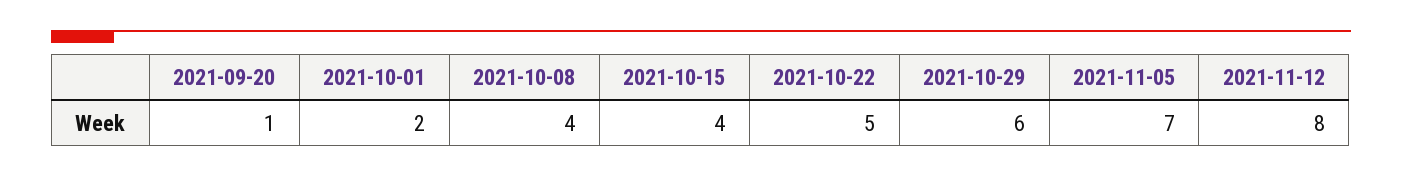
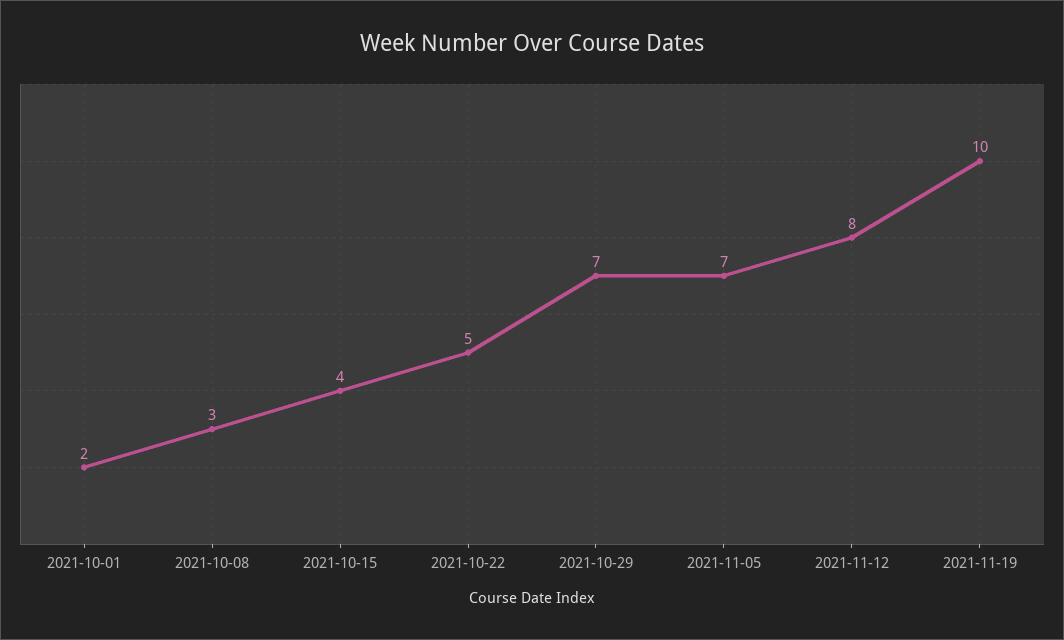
2021-09-20: 1 -> none
2021-10-08: 4 -> 3
2021-10-29: 6 -> 7
2021-11-19: none -> 10

